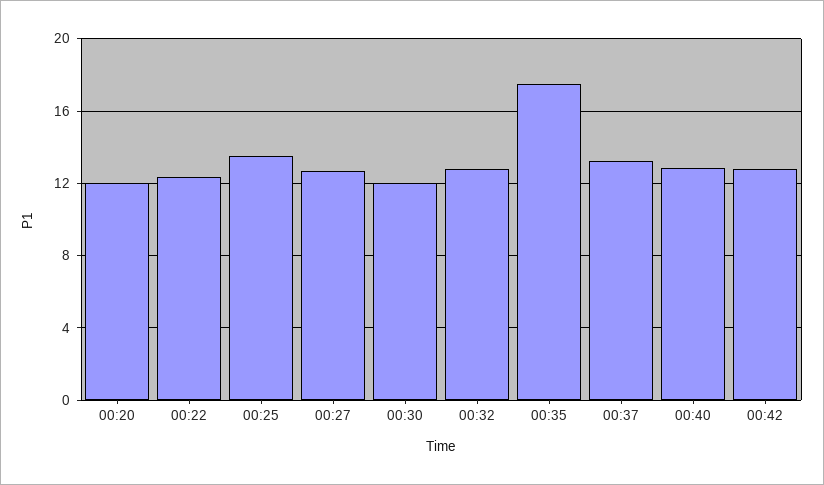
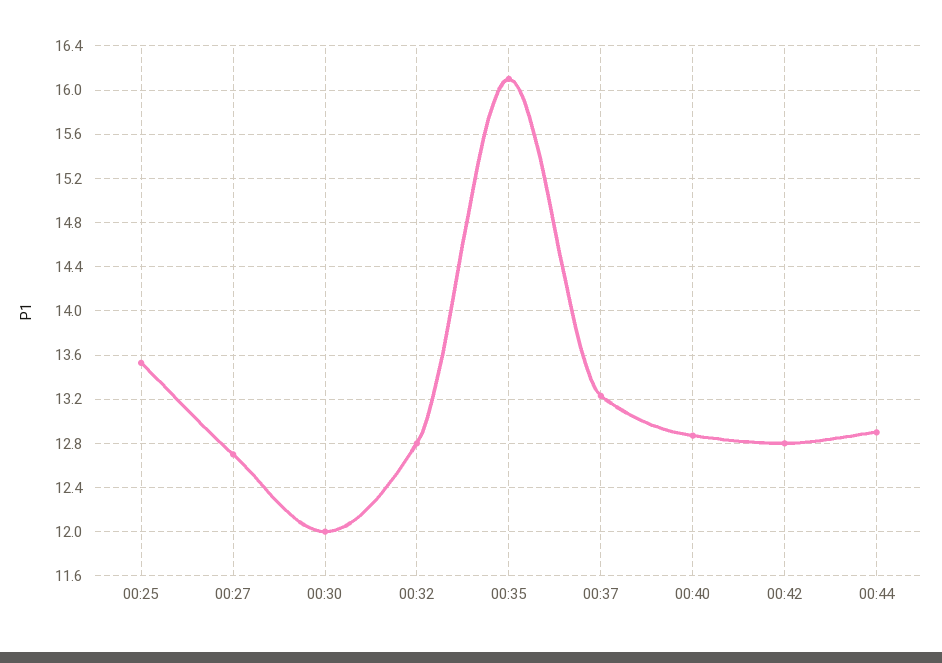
00:20: 12 -> none
00:22: 12.5 -> none
00:35: 17.5 -> 16.1
00:44: none -> 12.9

